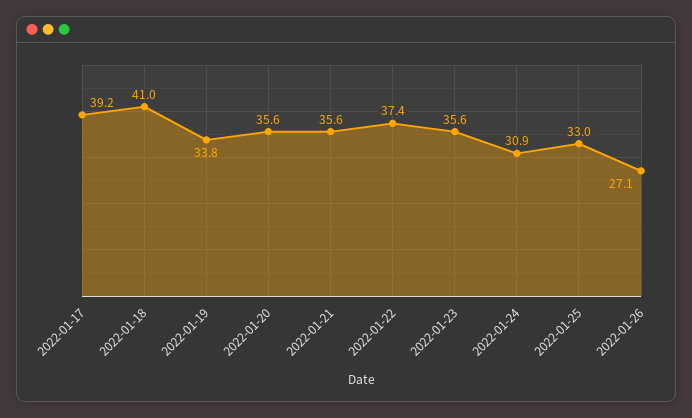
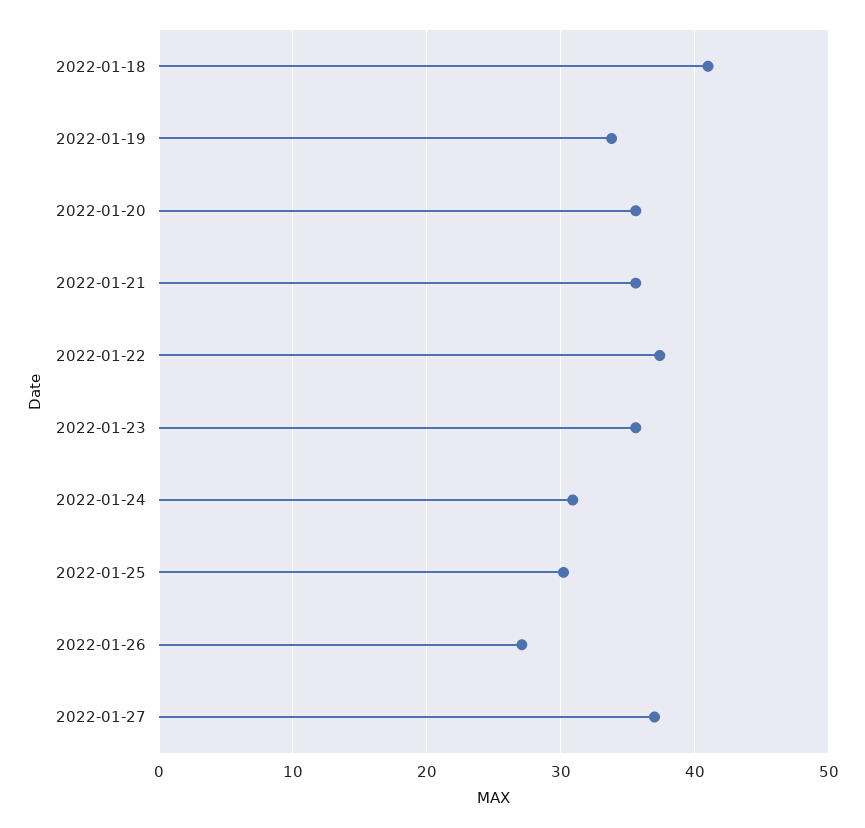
2022-01-17: 39.2 -> none
2022-01-25: 33 -> 30
2022-01-27: none -> 37

